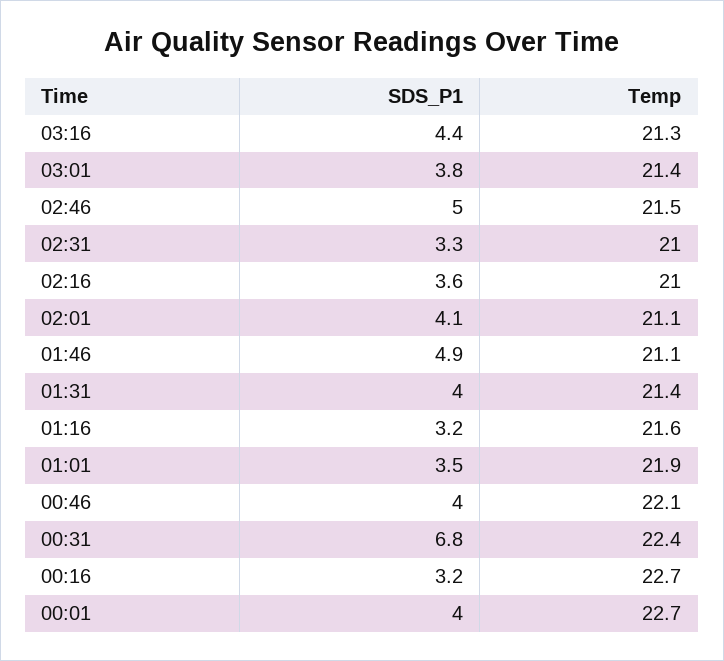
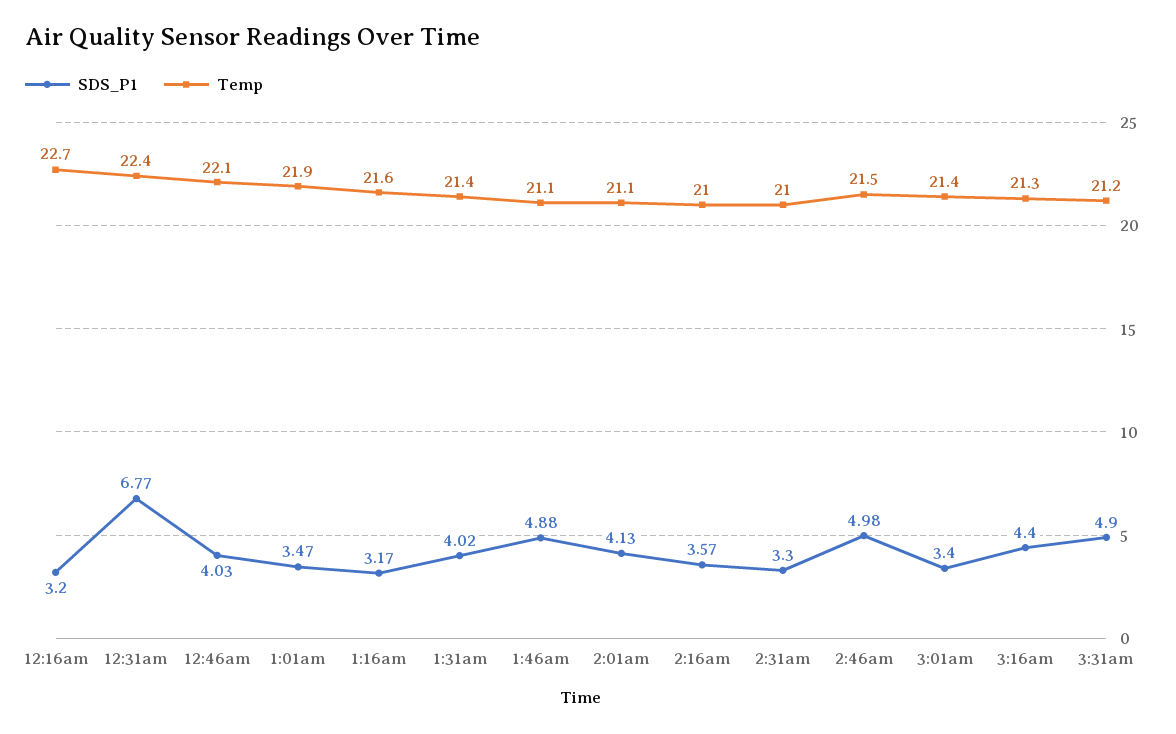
SDS_P1, 03:01: 3.8 -> 3.4
SDS_P1, 00:01: 4 -> none
Temp, 00:01: 22.7 -> none
SDS_P1, 3:31am: none -> 4.9
Temp, 3:31am: none -> 21.2

